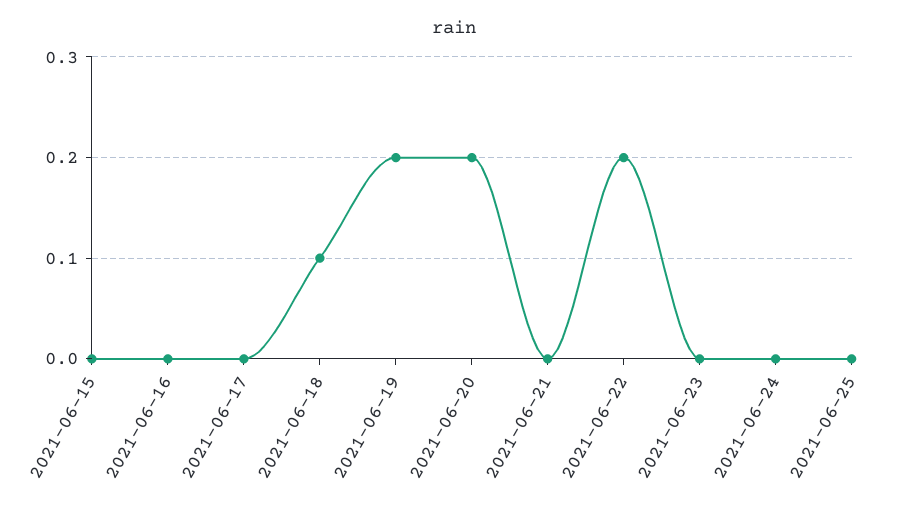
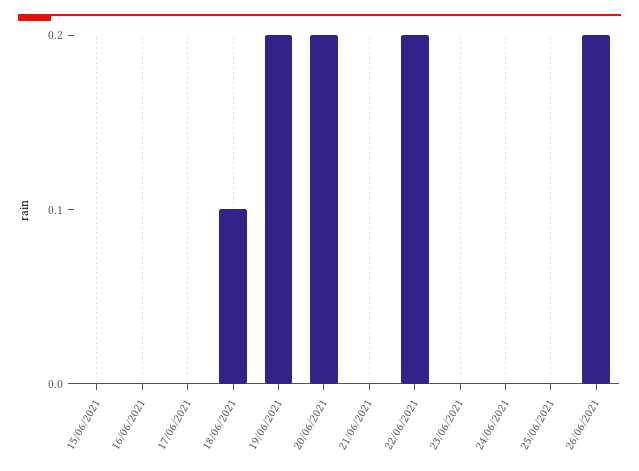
26/06/2021: none -> 0.2

